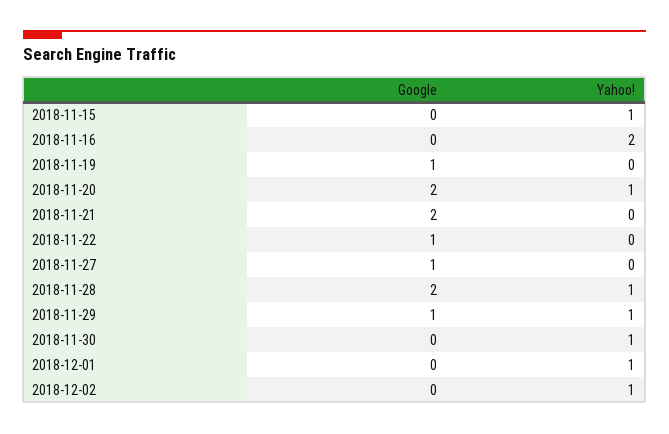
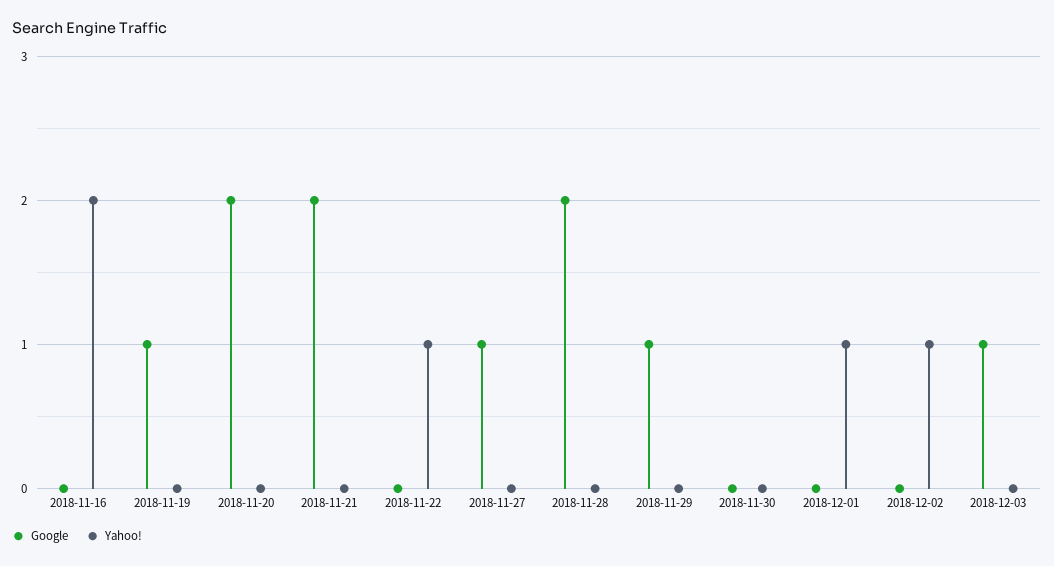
Google, 2018-11-15: 0 -> none
Yahoo!, 2018-11-15: 1 -> none
Yahoo!, 2018-11-20: 1 -> 0
Google, 2018-11-22: 1 -> 0
Yahoo!, 2018-11-22: 0 -> 1
Yahoo!, 2018-11-28: 1 -> 0
Yahoo!, 2018-11-29: 1 -> 0
Yahoo!, 2018-11-30: 1 -> 0
Google, 2018-12-03: none -> 1
Yahoo!, 2018-12-03: none -> 0

